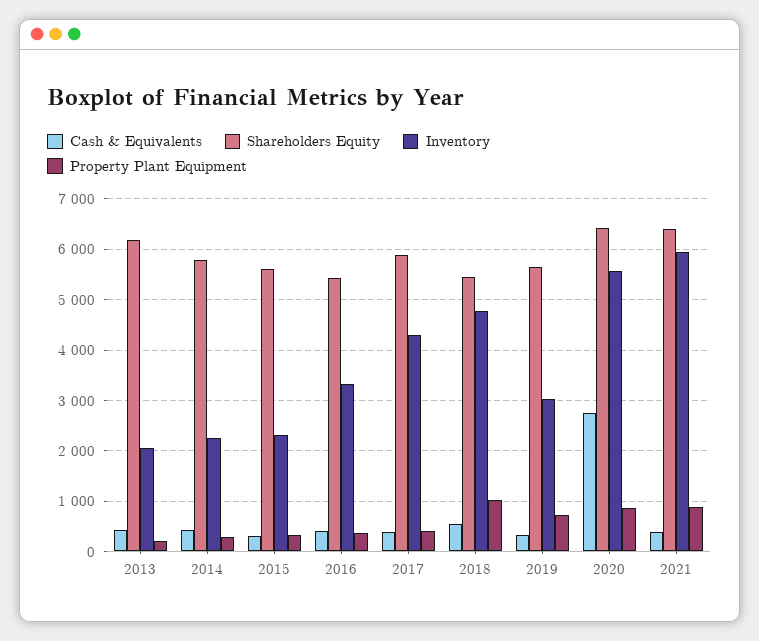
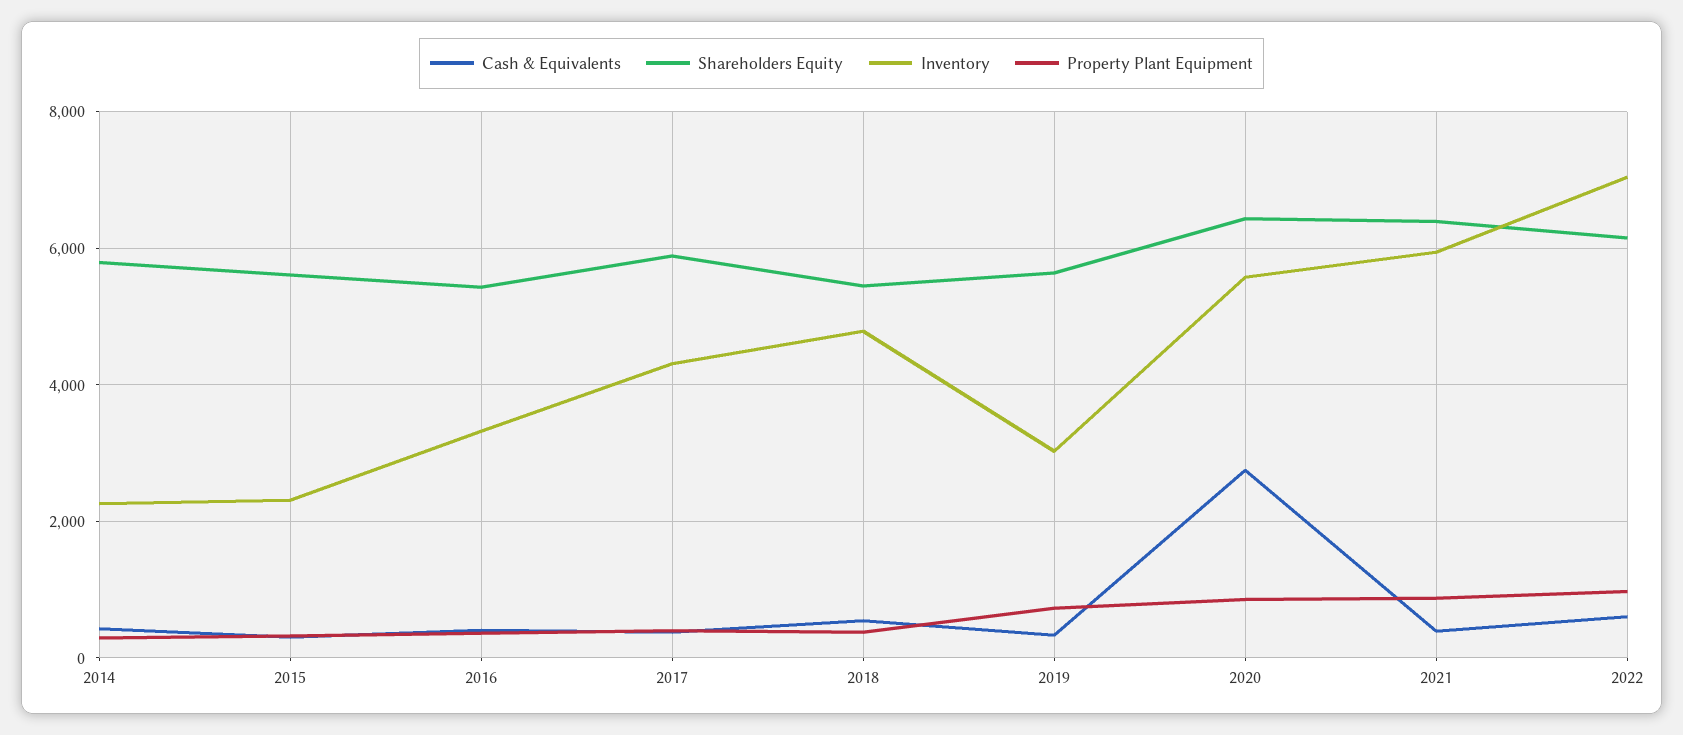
Cash & Equivalents, 2013: 400 -> none
Shareholders Equity, 2013: 6200 -> none
Inventory, 2013: 2000 -> none
Property Plant Equipment, 2013: 200 -> none
Property Plant Equipment, 2018: 1000 -> 400
Cash & Equivalents, 2022: none -> 600
Shareholders Equity, 2022: none -> 6200
Inventory, 2022: none -> 7000
Property Plant Equipment, 2022: none -> 1000

